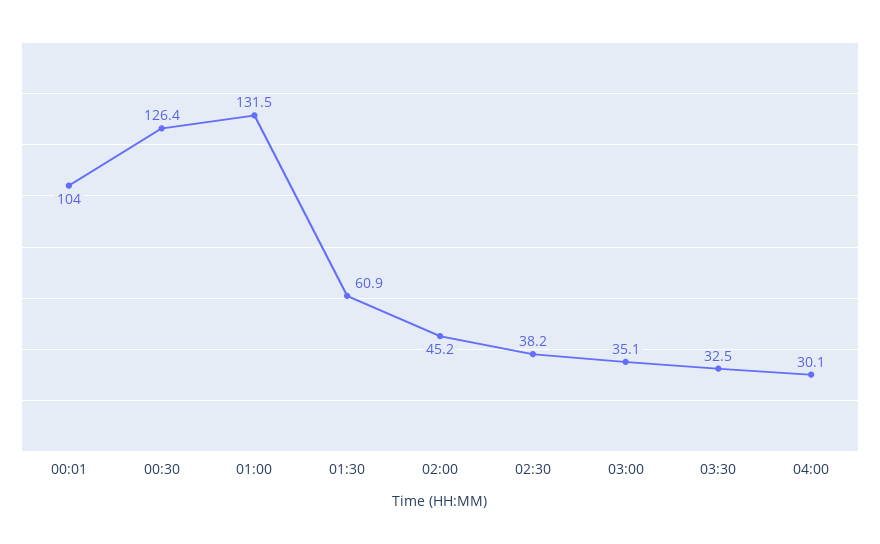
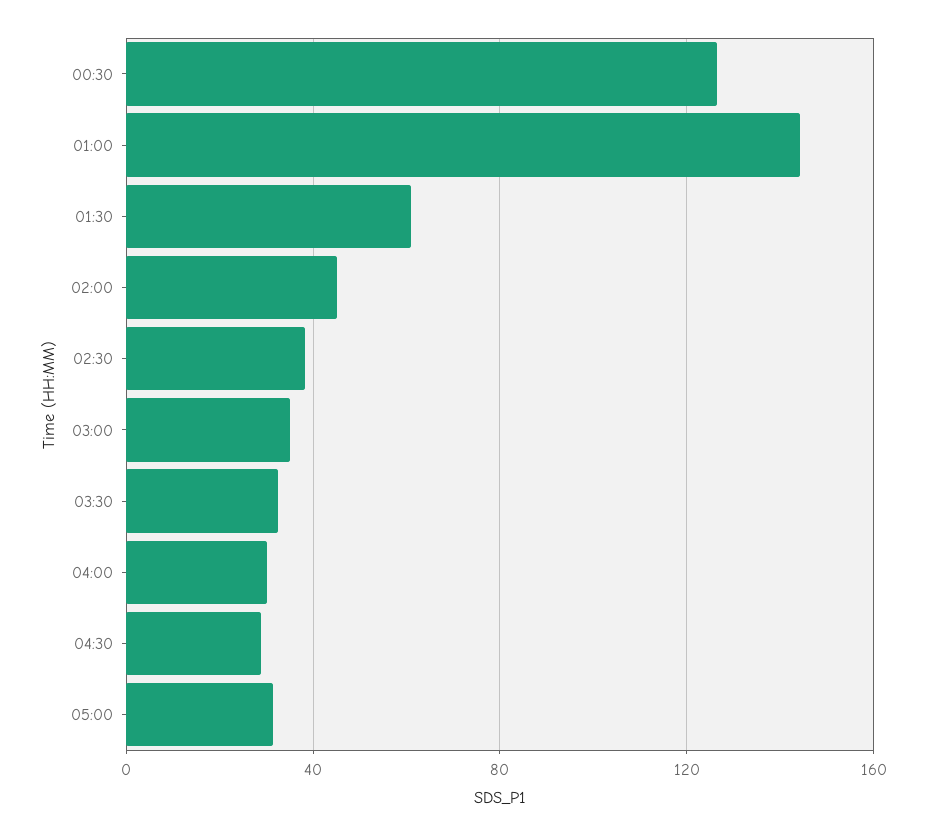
00:01: 104 -> none
01:00: 131.5 -> 145
04:30: none -> 30
05:00: none -> 30

